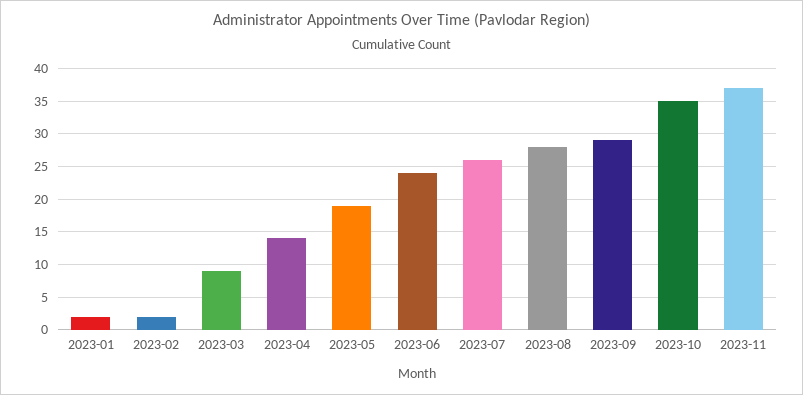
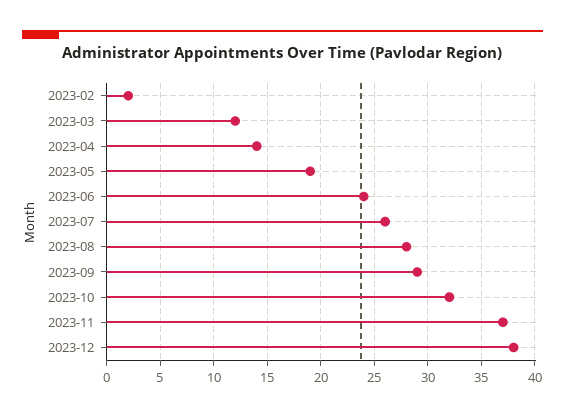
2023-01: 2 -> none
2023-03: 9 -> 12
2023-10: 35 -> 32
2023-12: none -> 38

